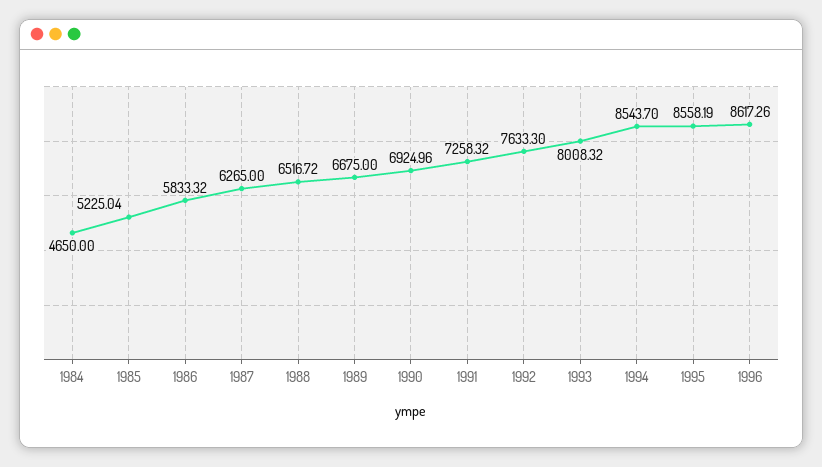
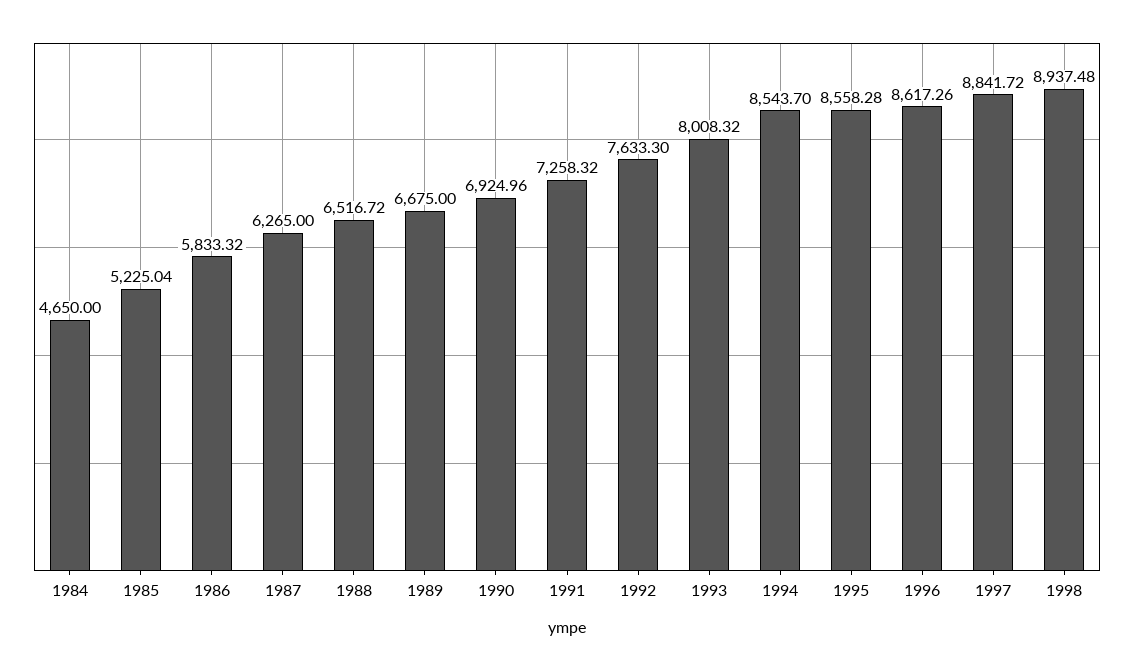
1995: 8558.19 -> 8558.28
1997: none -> 8841.72
1998: none -> 8937.48

